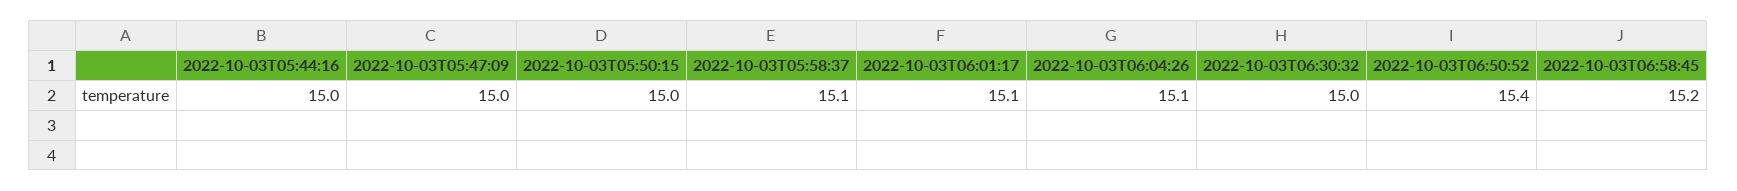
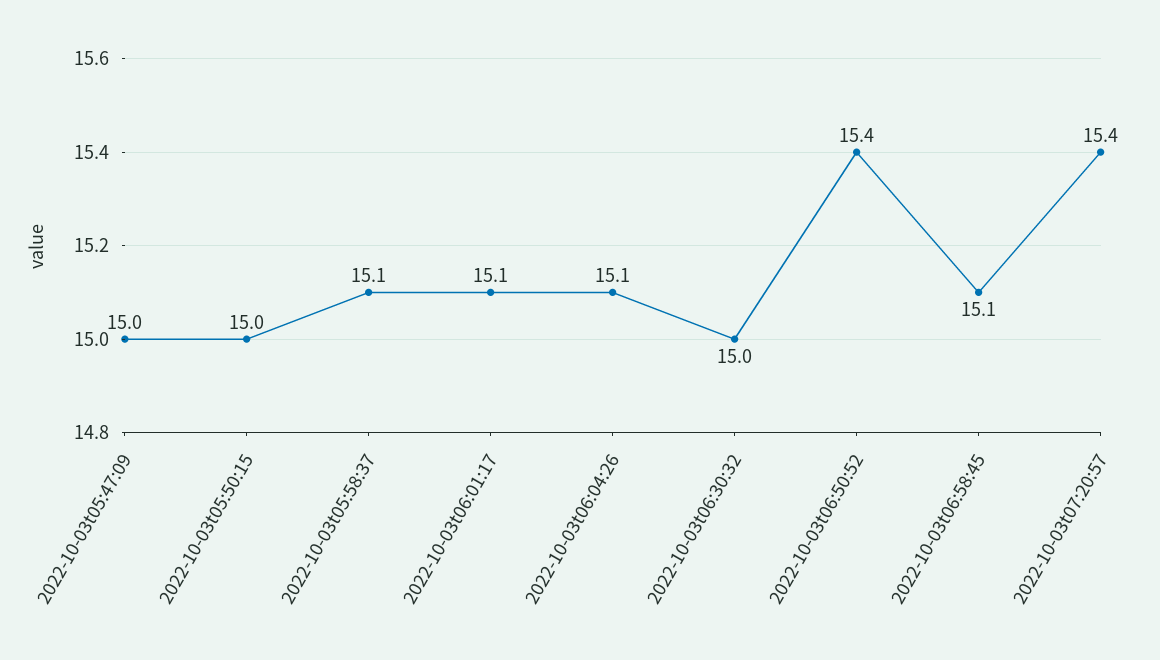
2022-10-03T05:44:16: 15 -> none
2022-10-03T06:58:45: 15.2 -> 15.1
2022-10-03t07:20:57: none -> 15.4

